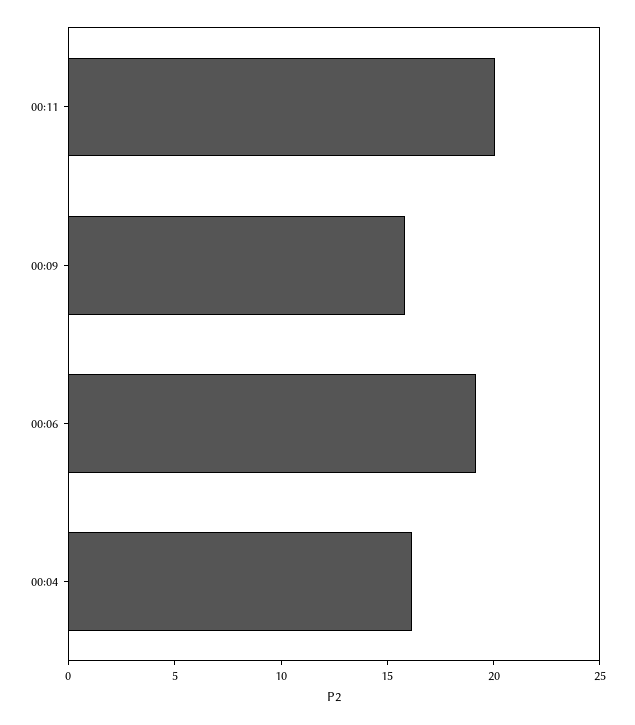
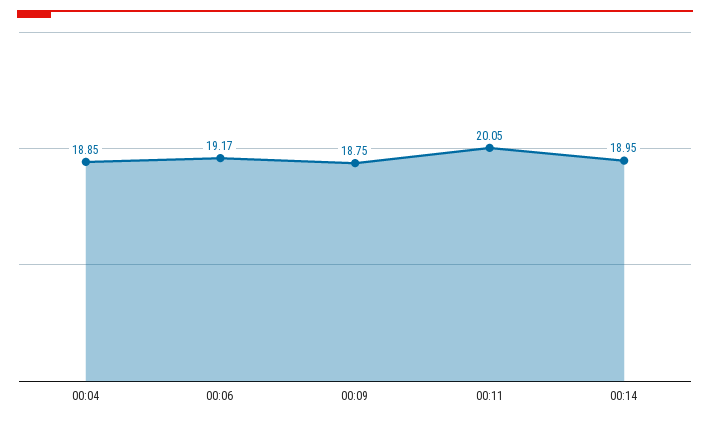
00:09: 16 -> 18.75
00:04: 16 -> 18.85
00:14: none -> 18.95

